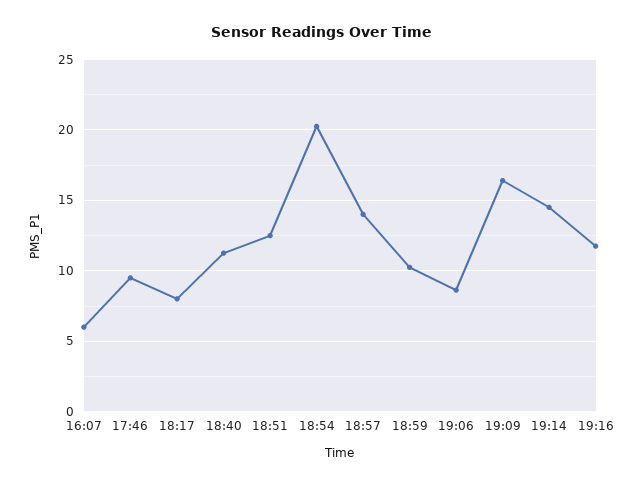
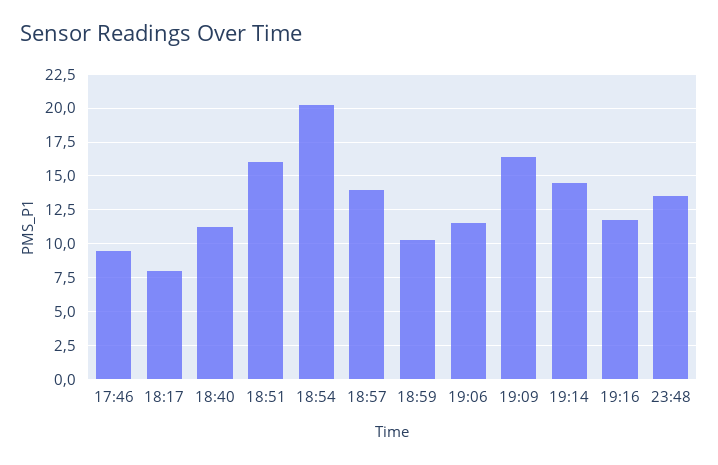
16:07: 6 -> none
18:51: 12.5 -> 16
19:06: 8.5 -> 11.5
23:48: none -> 13.5

